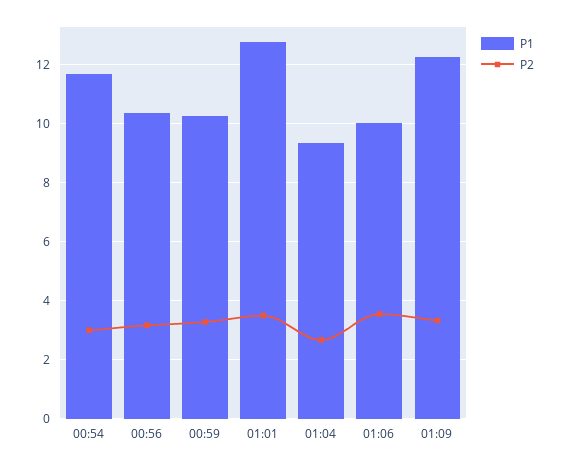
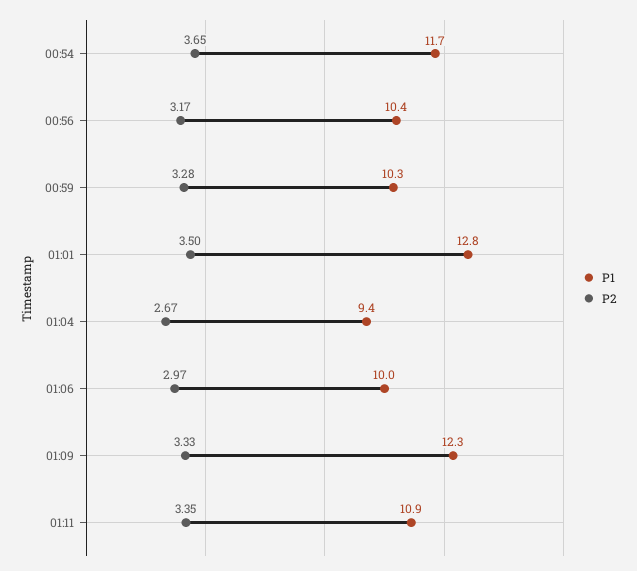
P2, 00:54: 3 -> 3.65
P2, 01:06: 3.5 -> 2.97
P1, 01:11: none -> 10.9
P2, 01:11: none -> 3.35

